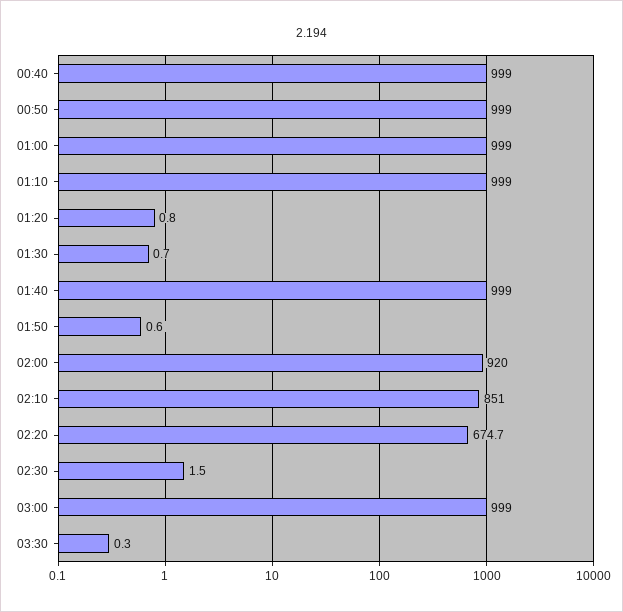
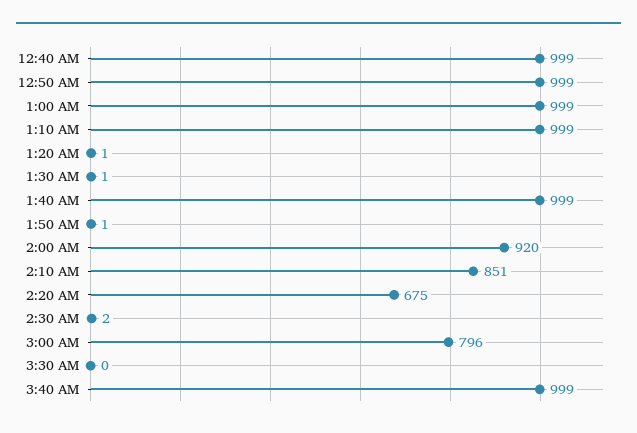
03:00: 999 -> 796
3:40 AM: none -> 999

